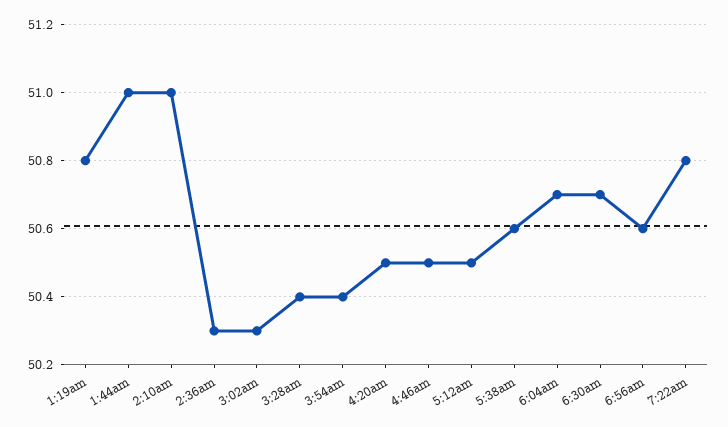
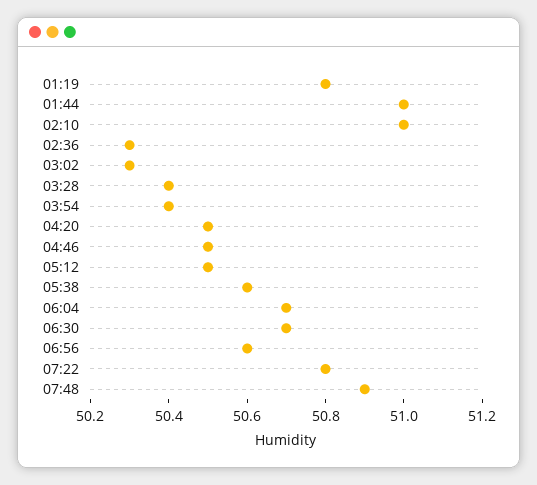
07:48: none -> 50.9

